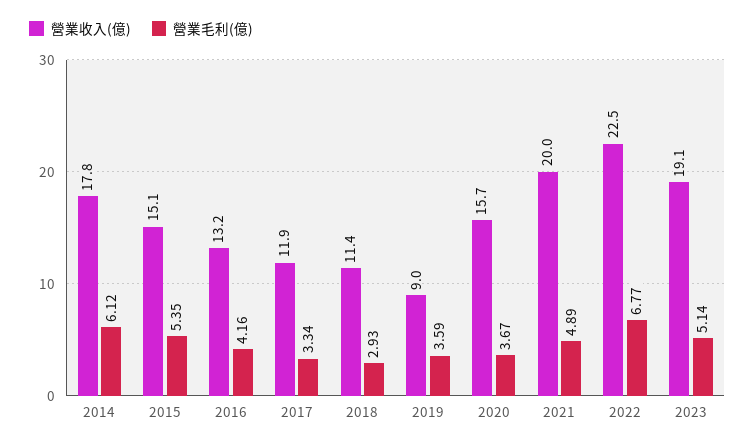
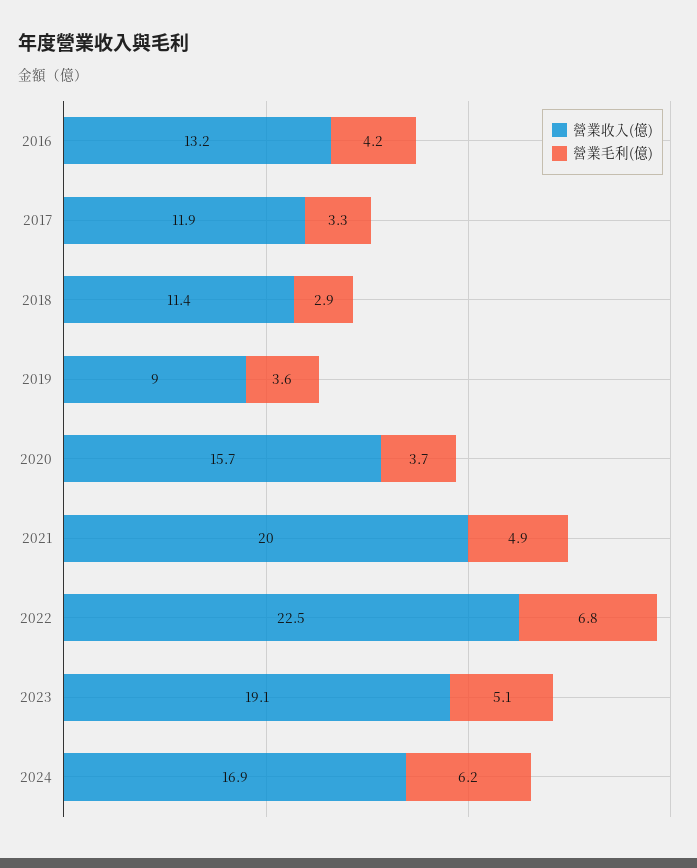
營業收入(億), 2014: 17.8 -> none
營業毛利(億), 2014: 6.12 -> none
營業收入(億), 2015: 15.1 -> none
營業毛利(億), 2015: 5.35 -> none
營業收入(億), 2024: none -> 16.9
營業毛利(億), 2024: none -> 6.2

